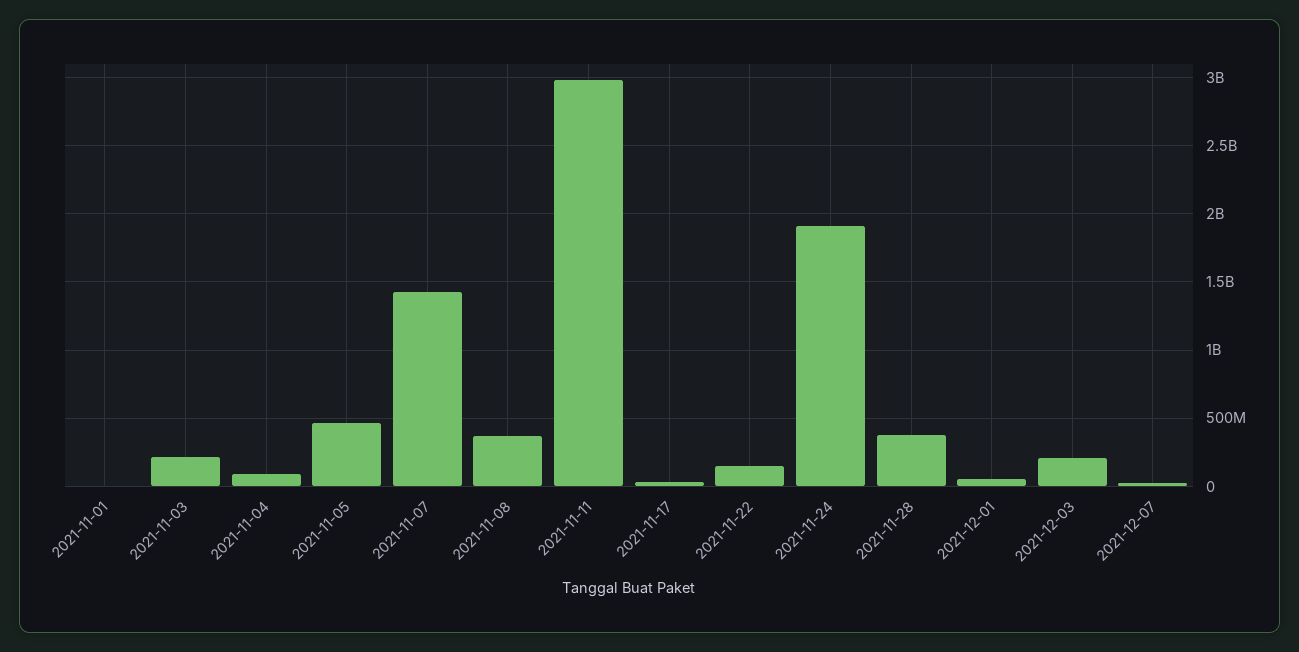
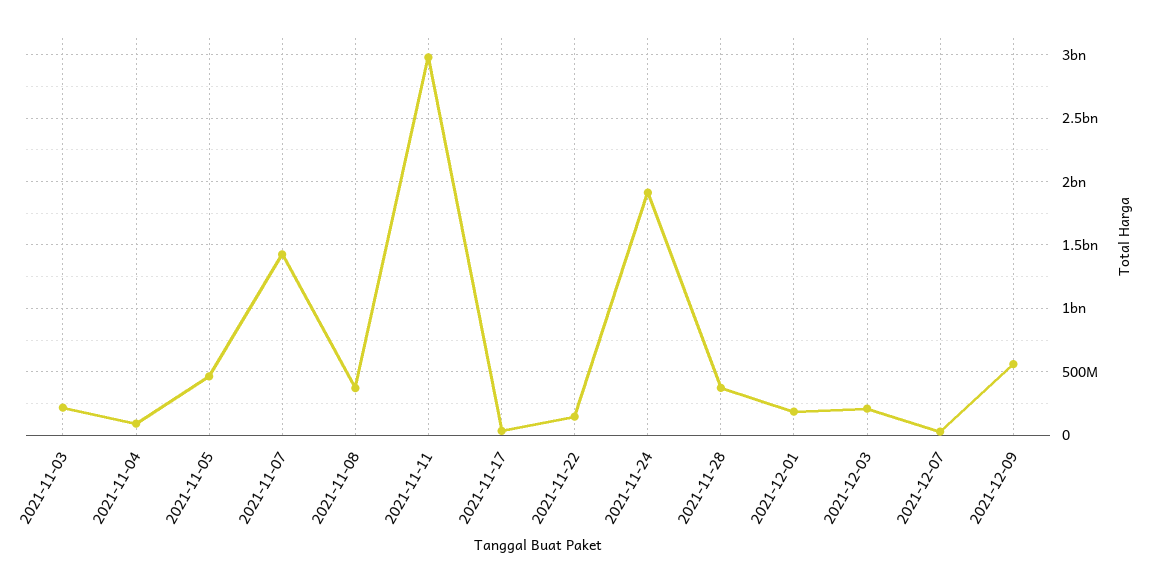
2021-11-01: 0 -> none
2021-12-01: 50000000 -> 200000000
2021-12-09: none -> 550000000

